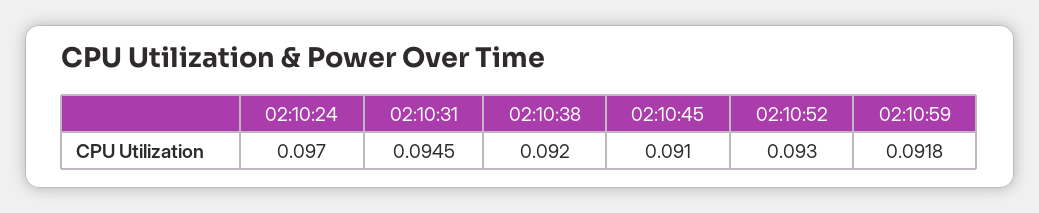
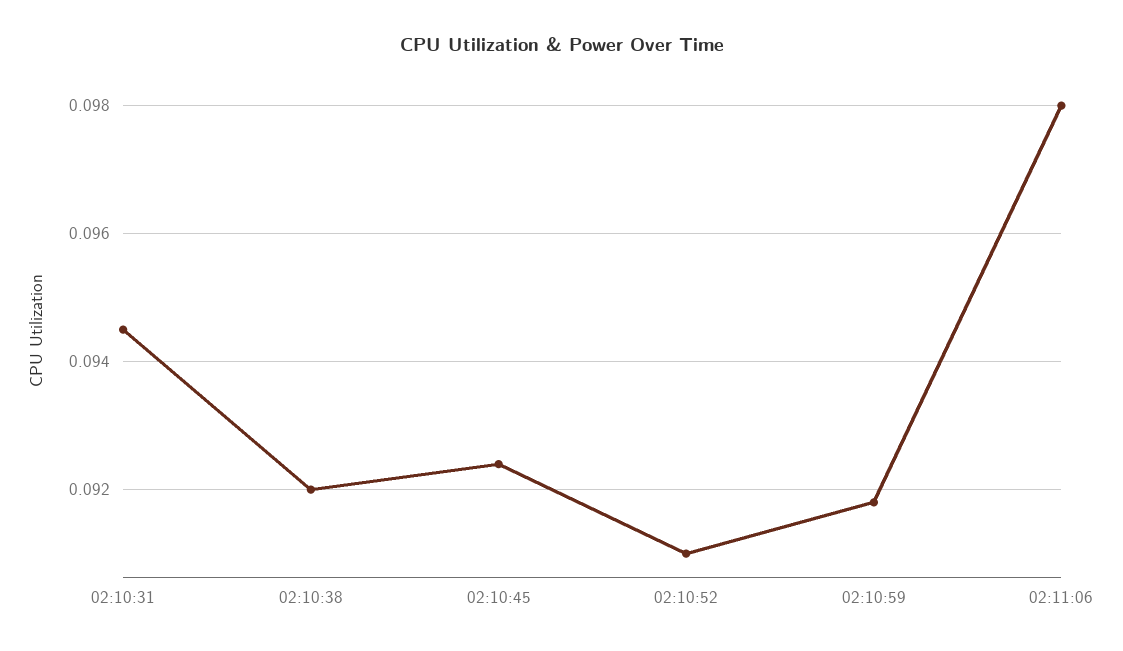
02:10:24: 0.097 -> none
02:10:45: 0.091 -> 0.0925
02:10:52: 0.093 -> 0.091
02:11:06: none -> 0.098

